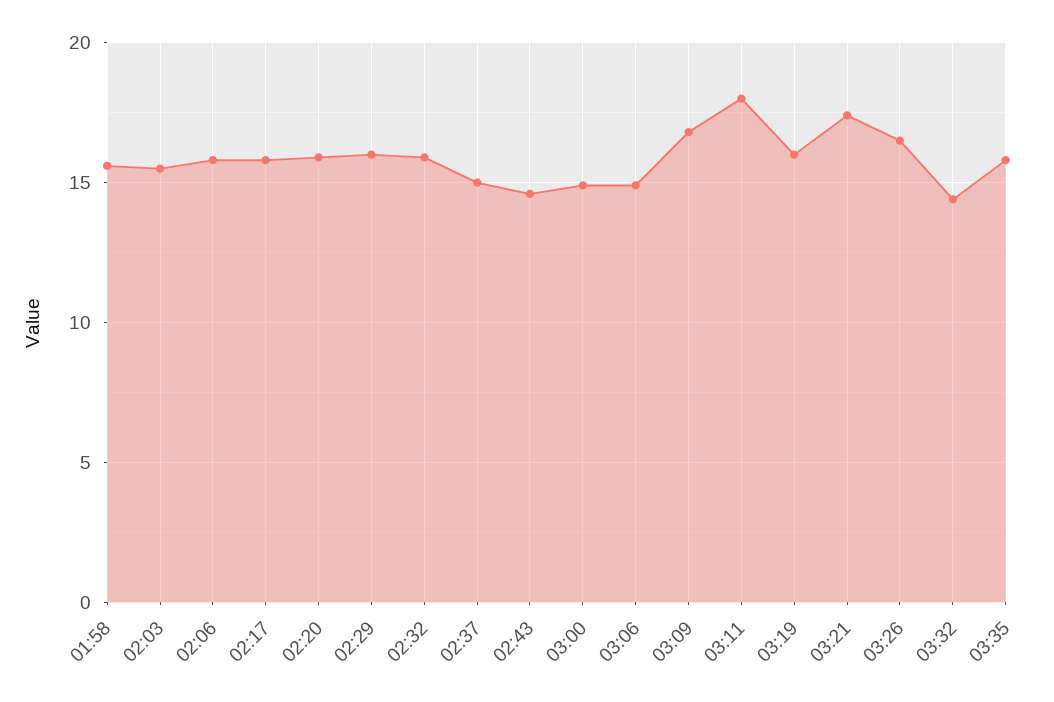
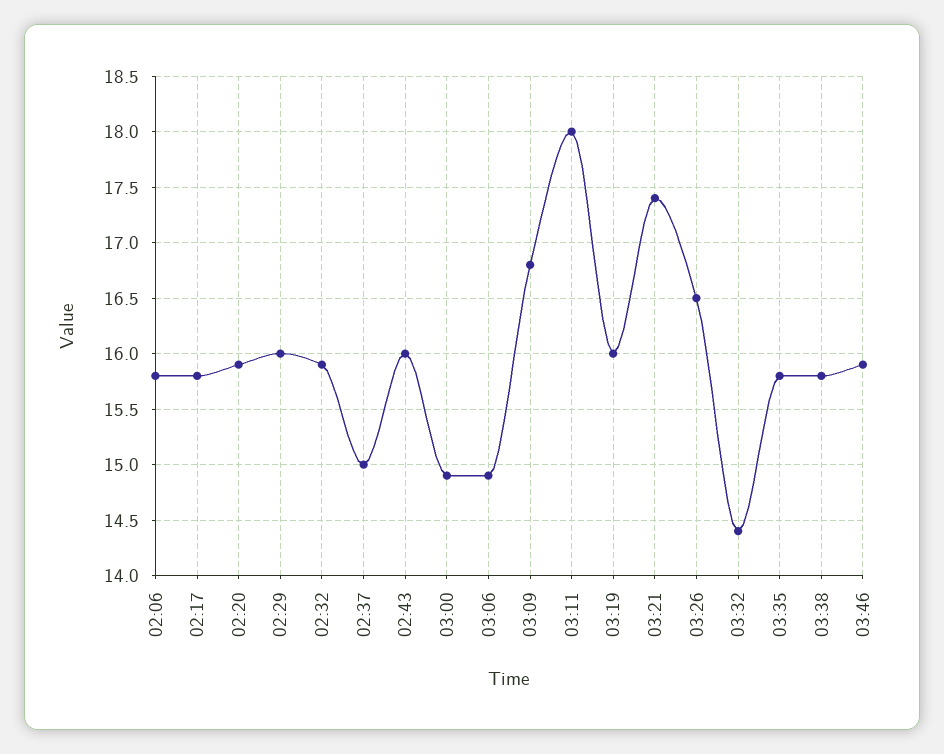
01:58: 15.5 -> none
02:03: 15.5 -> none
02:43: 14.5 -> 16
03:38: none -> 15.8
03:46: none -> 15.9

